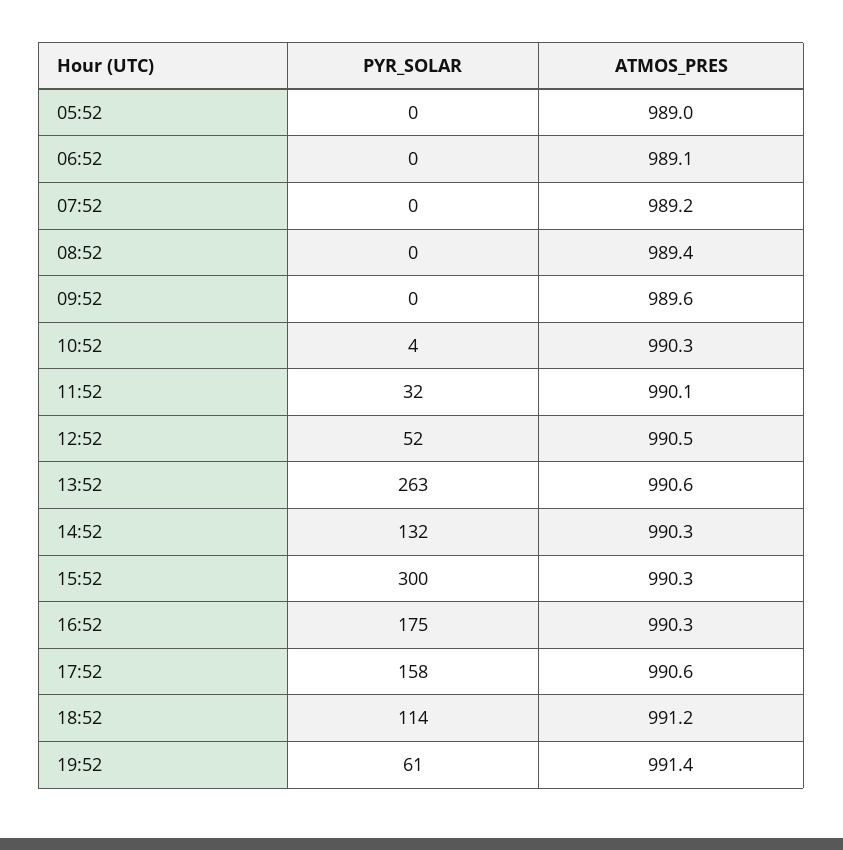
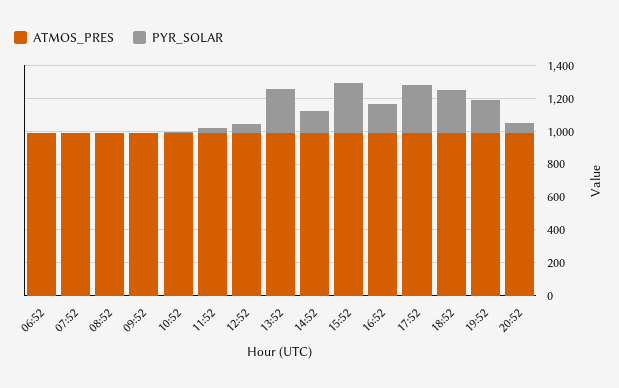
PYR_SOLAR, 05:52: 0 -> none
ATMOS_PRES, 05:52: 989 -> none
PYR_SOLAR, 17:52: 158 -> 300
PYR_SOLAR, 18:52: 114 -> 250
PYR_SOLAR, 19:52: 61 -> 200
ATMOS_PRES, 20:52: none -> 1000
PYR_SOLAR, 20:52: none -> 50

